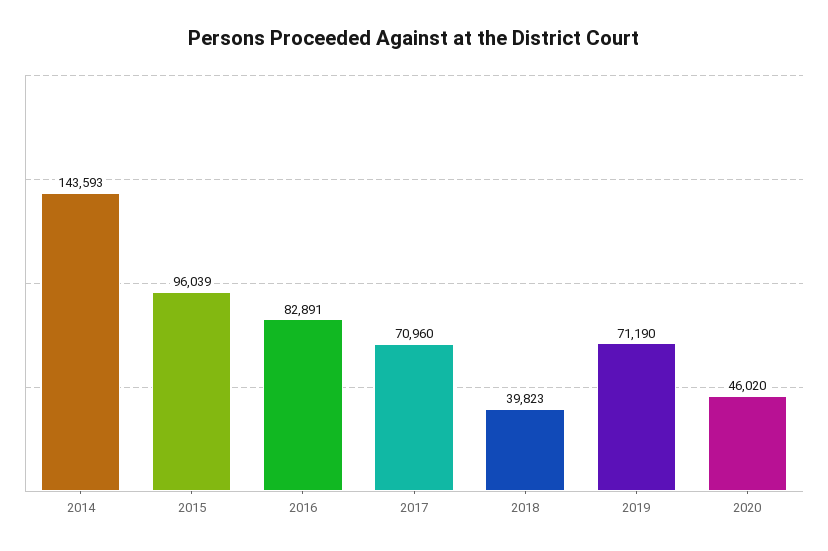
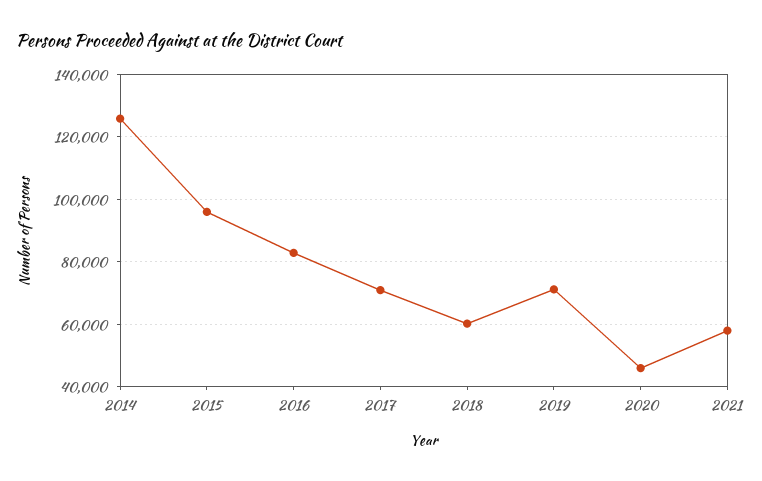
2014: 143593 -> 126000
2018: 39823 -> 60000
2021: none -> 58000

